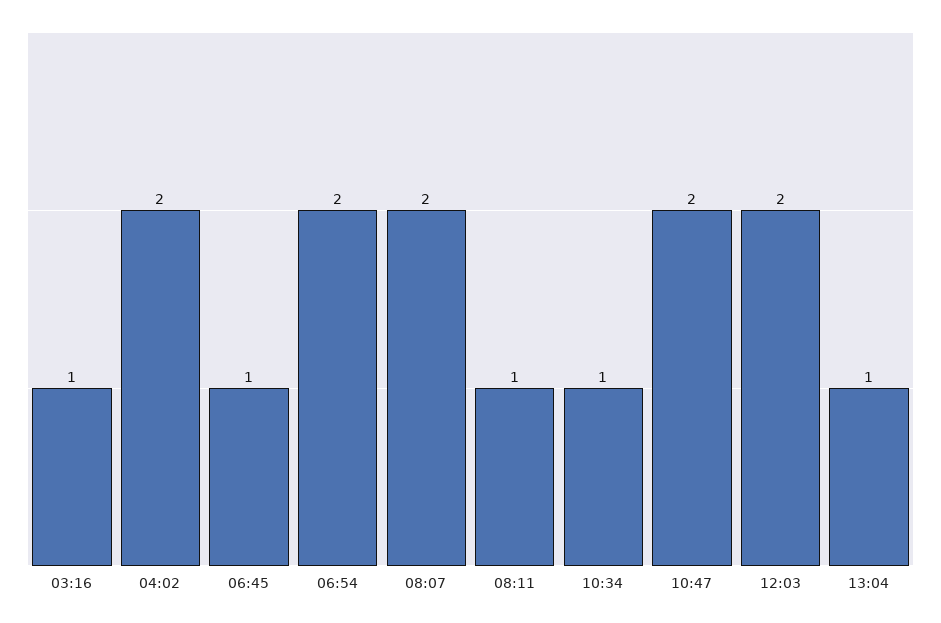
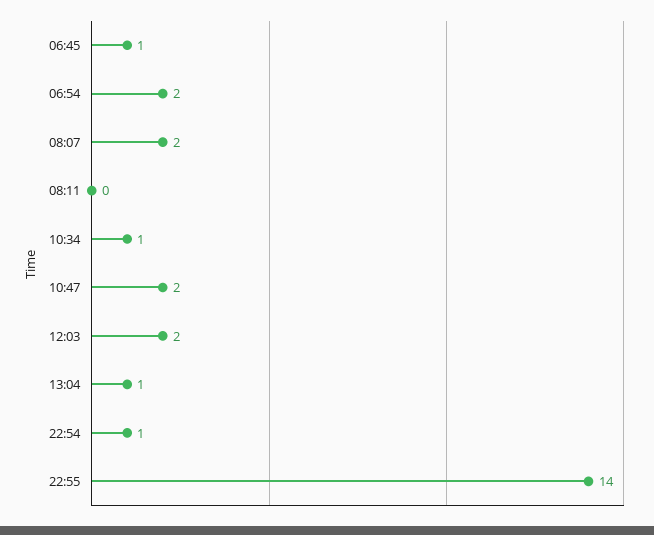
03:16: 1 -> none
04:02: 2 -> none
08:11: 1 -> 0
22:54: none -> 1
22:55: none -> 14

